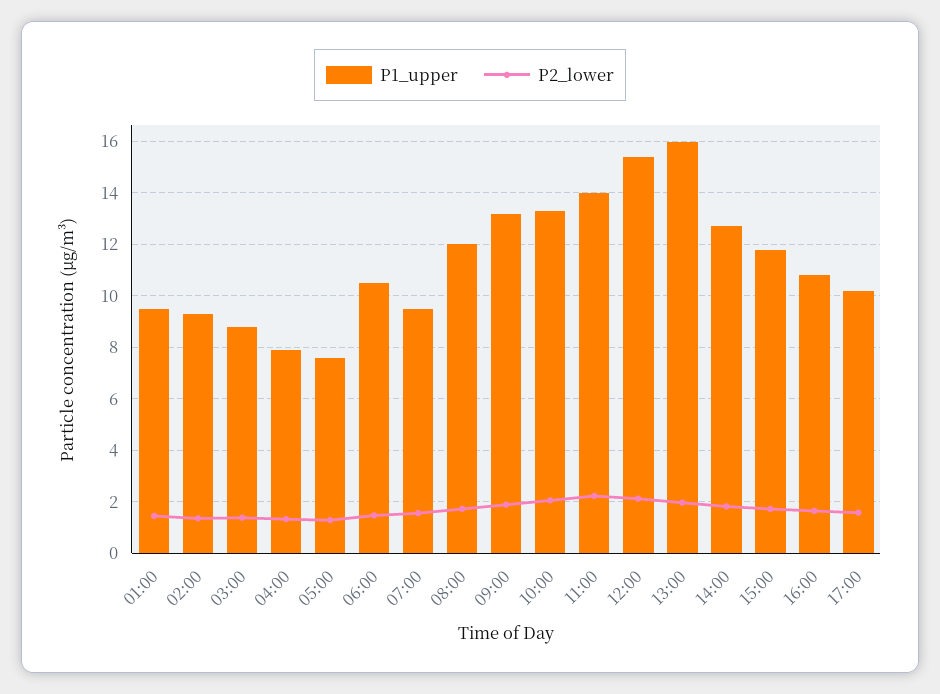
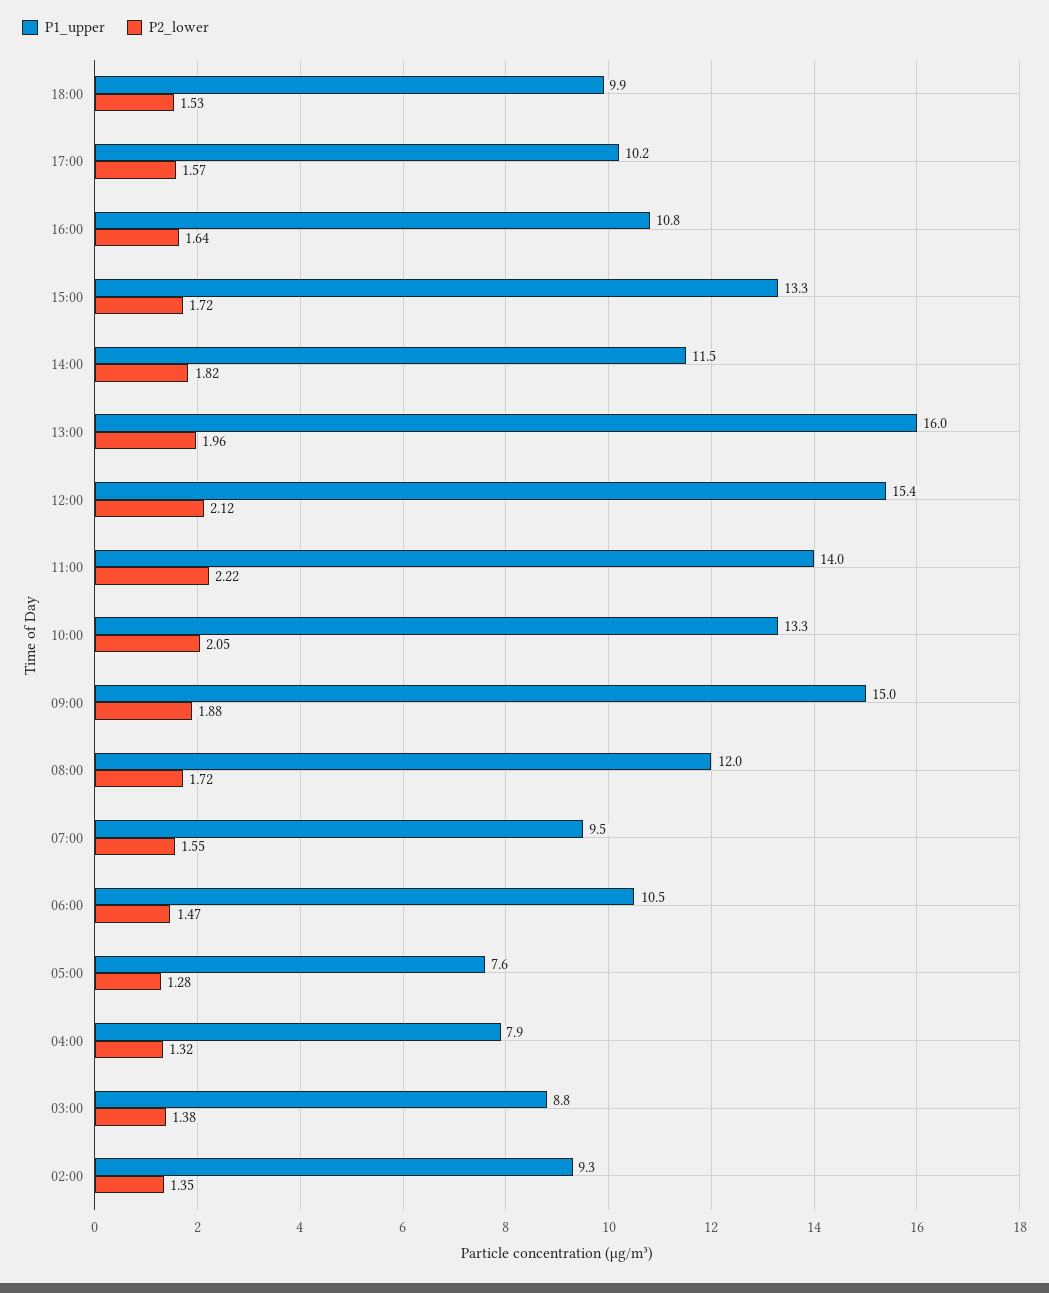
P1_upper, 01:00: 9.5 -> none
P2_lower, 01:00: 1.5 -> none
P1_upper, 09:00: 13.25 -> 15
P1_upper, 14:00: 12.75 -> 11.5
P1_upper, 15:00: 11.75 -> 13.3
P1_upper, 18:00: none -> 9.9
P2_lower, 18:00: none -> 1.53

